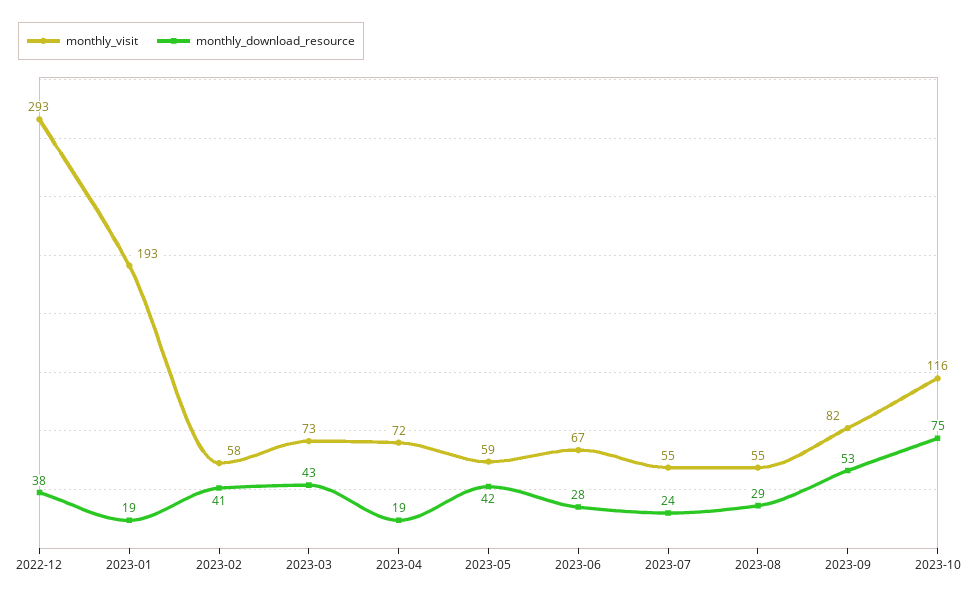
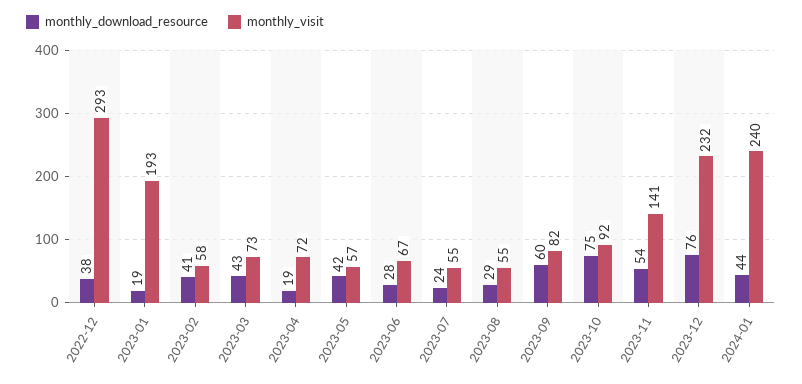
monthly_visit, 2023-05: 59 -> 57
monthly_download_resource, 2023-09: 53 -> 60
monthly_visit, 2023-10: 116 -> 92
monthly_download_resource, 2023-11: none -> 54
monthly_visit, 2023-11: none -> 141
monthly_download_resource, 2023-12: none -> 76
monthly_visit, 2023-12: none -> 232
monthly_download_resource, 2024-01: none -> 44
monthly_visit, 2024-01: none -> 240

